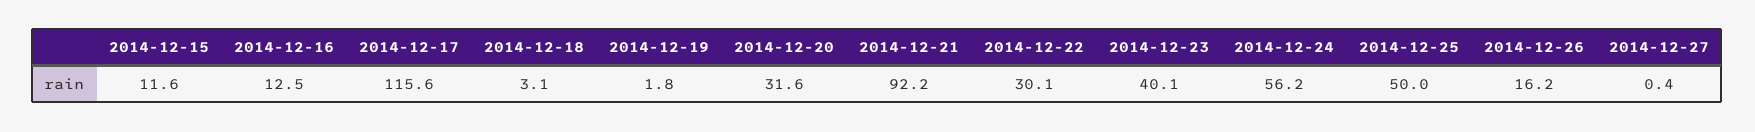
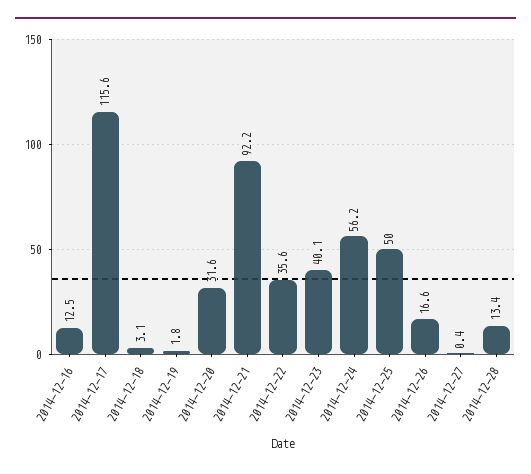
2014-12-15: 11.6 -> none
2014-12-22: 30.1 -> 35.6
2014-12-26: 16.2 -> 16.6
2014-12-28: none -> 13.4

